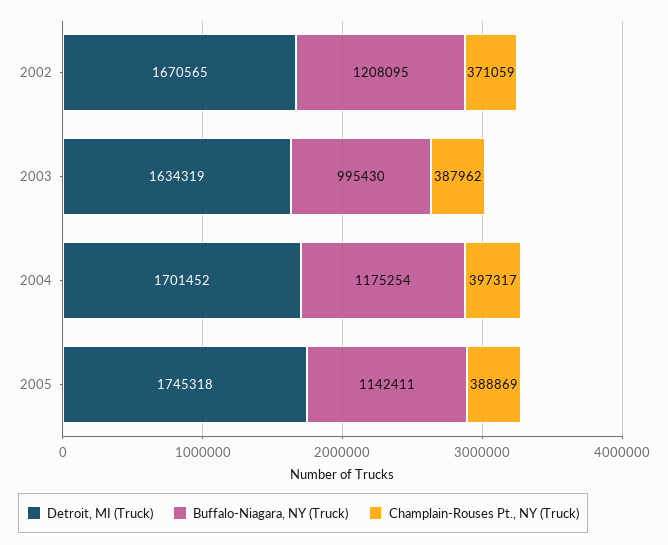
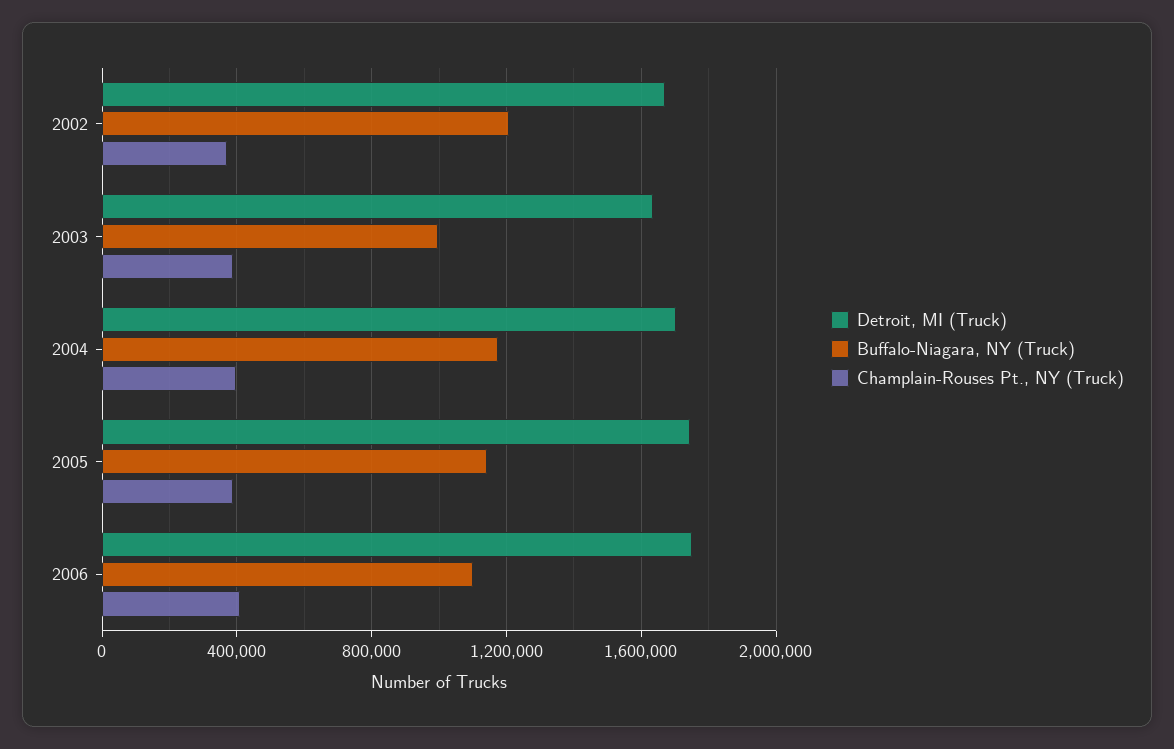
Detroit, MI (Truck), 2006: none -> 1750000
Buffalo-Niagara, NY (Truck), 2006: none -> 1100000
Champlain-Rouses Pt., NY (Truck), 2006: none -> 400000

